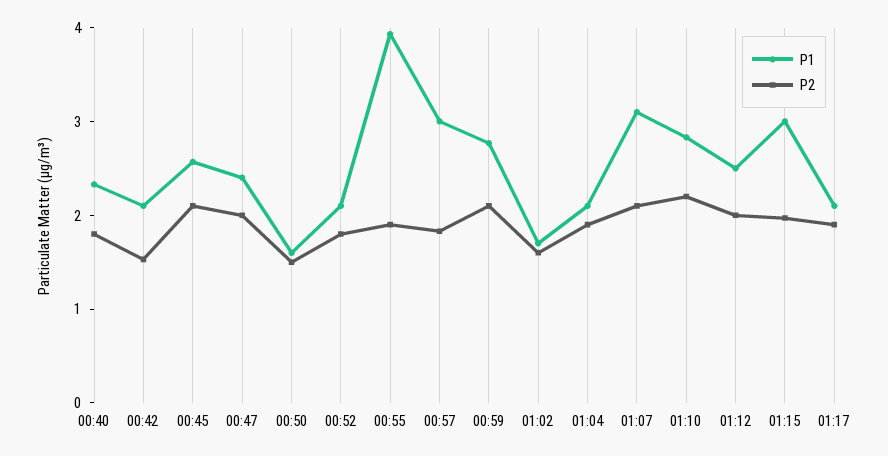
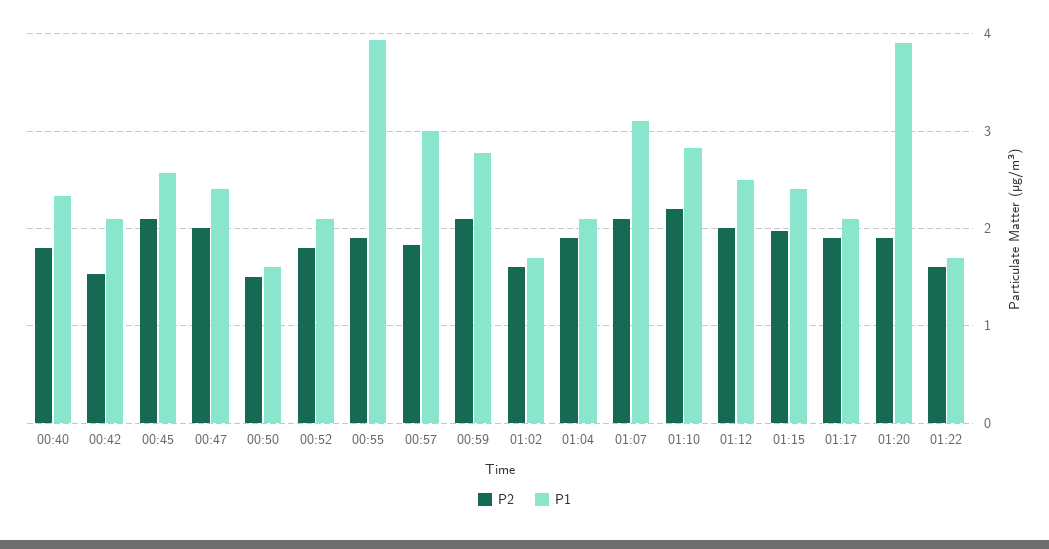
P1, 01:15: 3 -> 2.4
P2, 01:20: none -> 1.9
P1, 01:20: none -> 3.9
P2, 01:22: none -> 1.6
P1, 01:22: none -> 1.7

